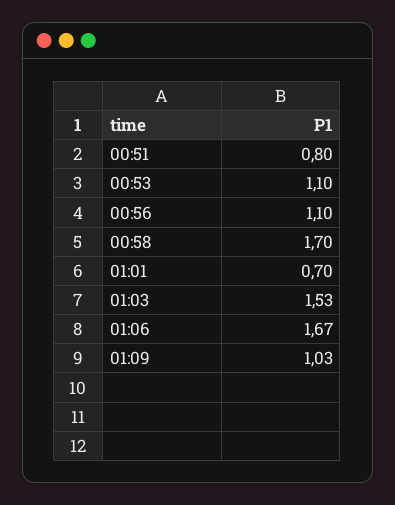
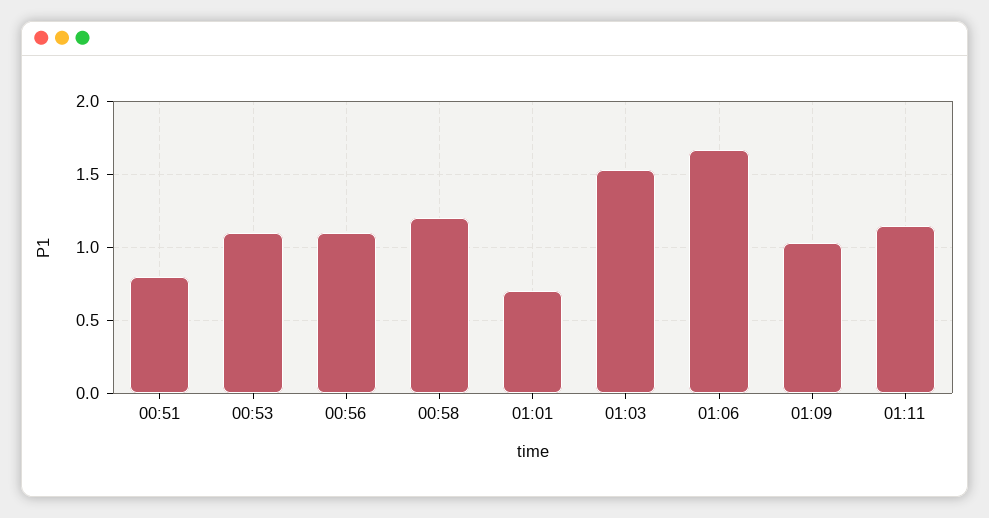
00:58: 1.7 -> 1.2
01:11: none -> 1.15

